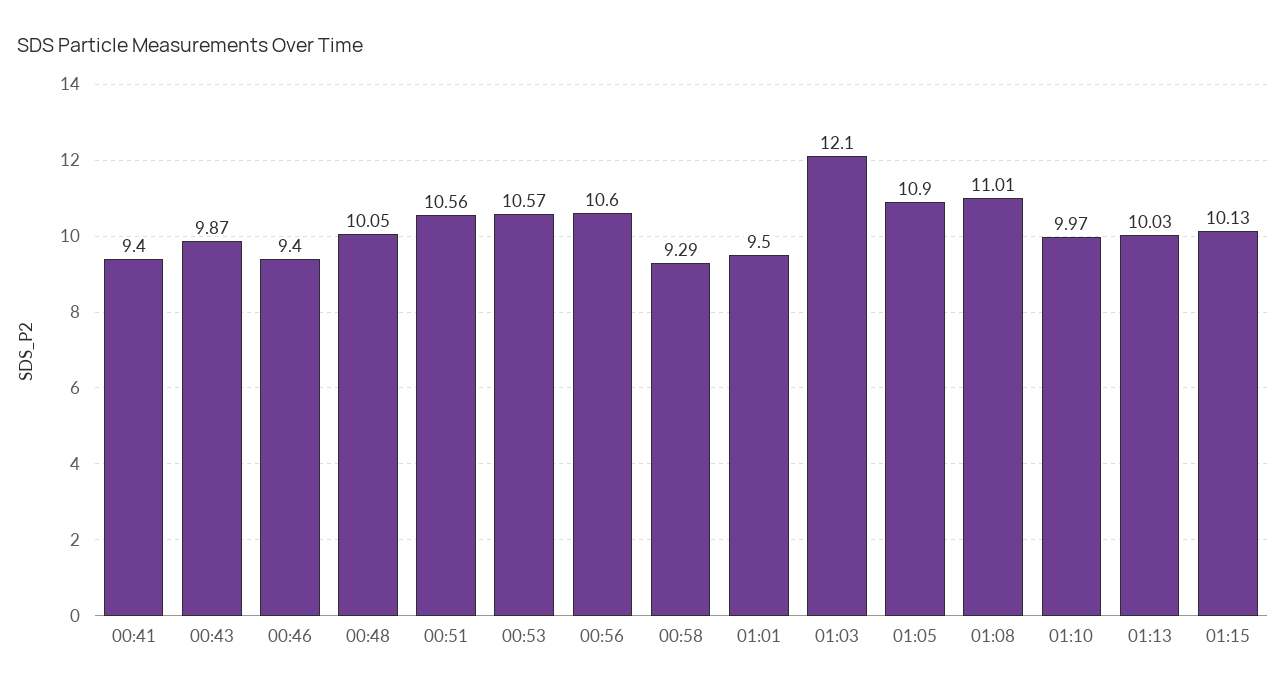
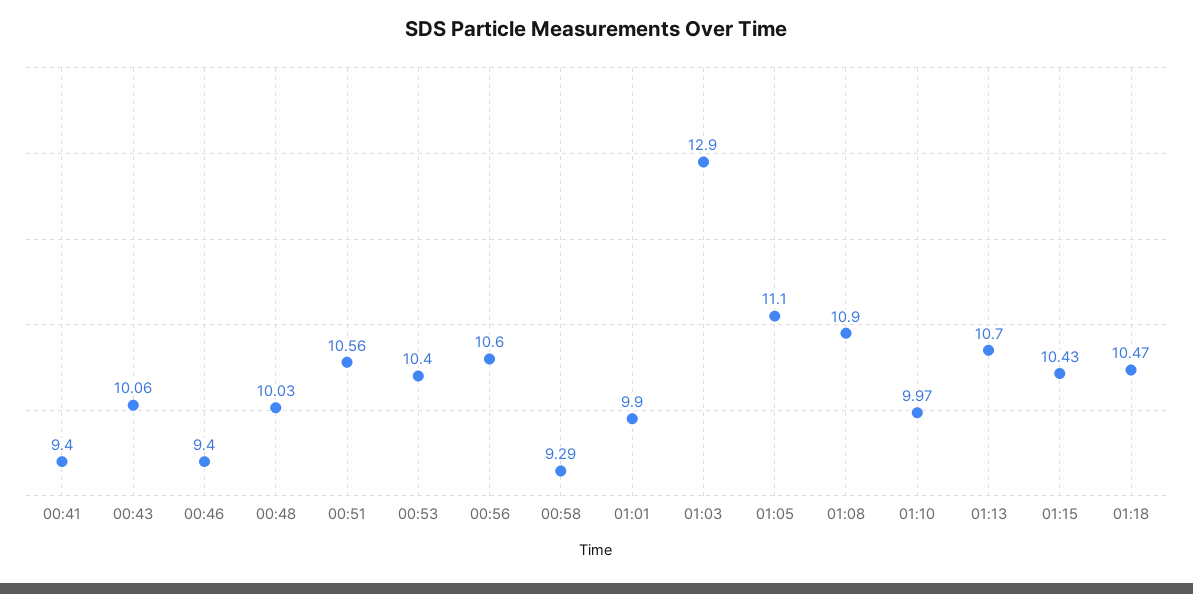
00:43: 9.87 -> 10.06
00:48: 10.05 -> 10.03
00:53: 10.57 -> 10.4
01:01: 9.5 -> 9.9
01:03: 12.1 -> 12.9
01:05: 10.9 -> 11.1
01:08: 11.01 -> 10.9
01:13: 10.03 -> 10.7
01:15: 10.13 -> 10.43
01:18: none -> 10.47

